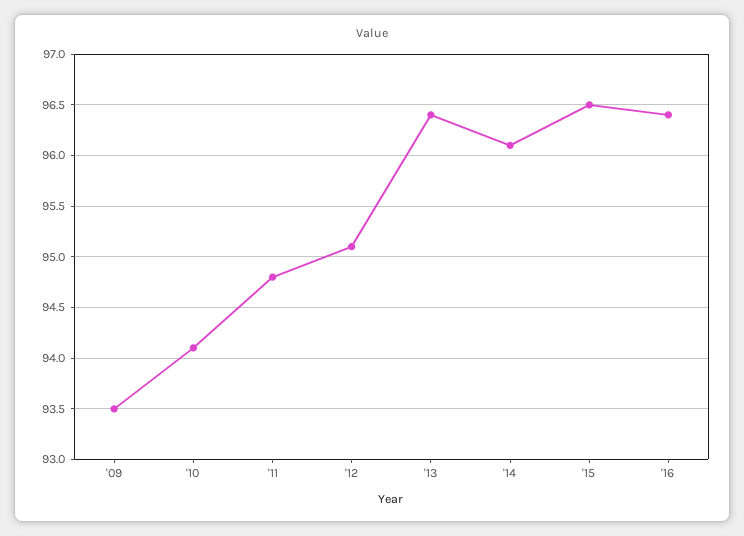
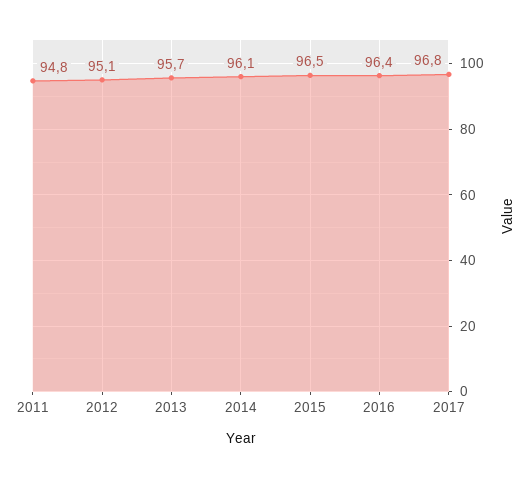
'09: 93.5 -> none
'10: 94.1 -> none
'13: 96.4 -> 95.7
2017: none -> 96.8

